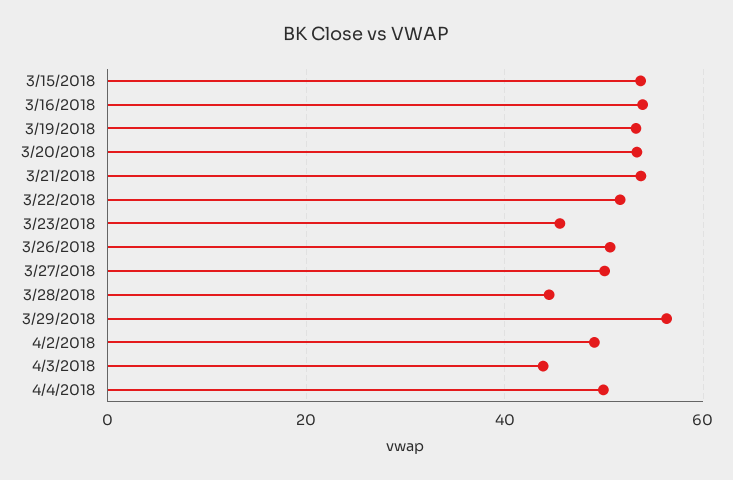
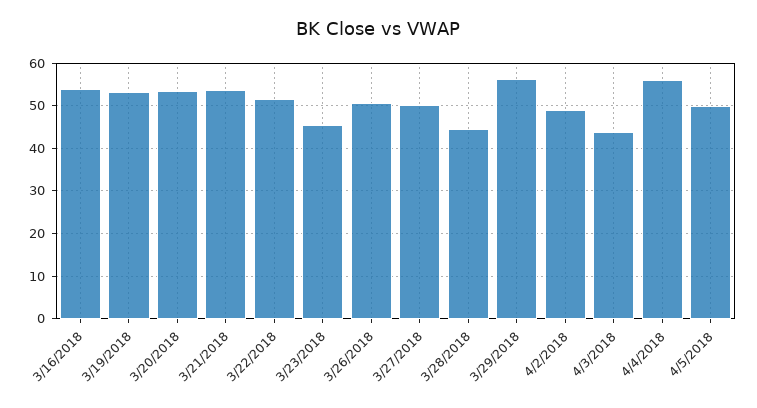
3/15/2018: 54 -> none
4/4/2018: 50 -> 56
4/5/2018: none -> 50

